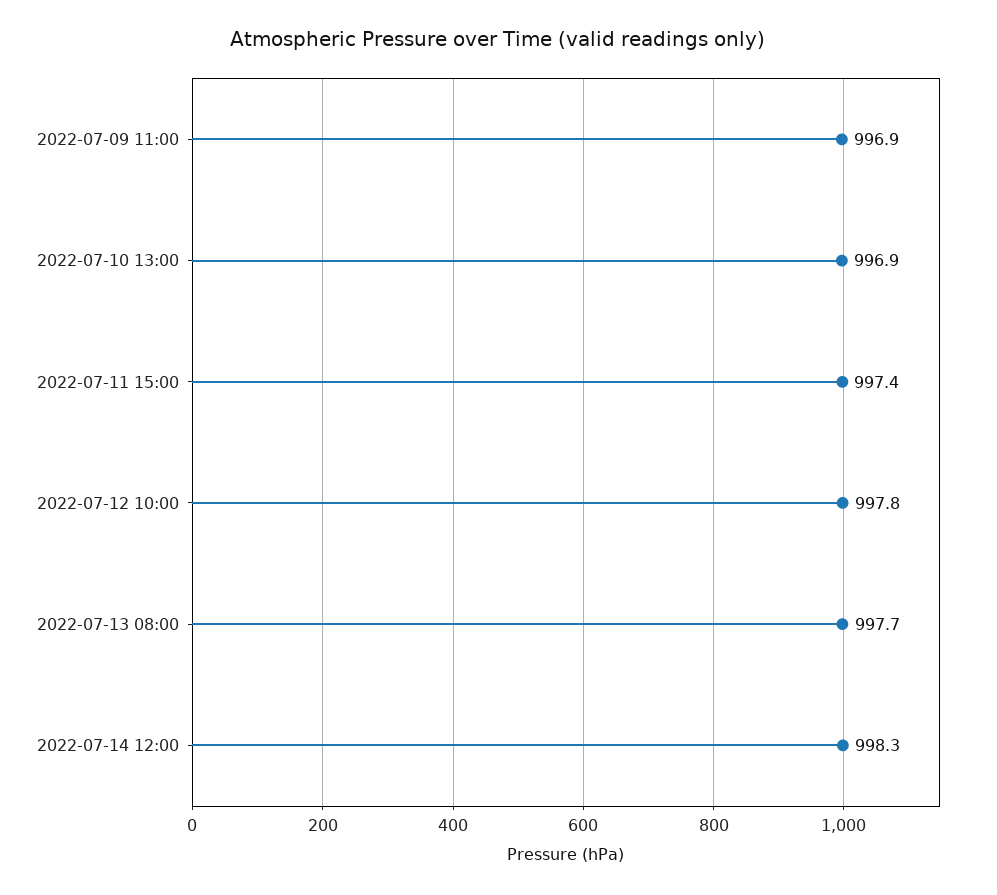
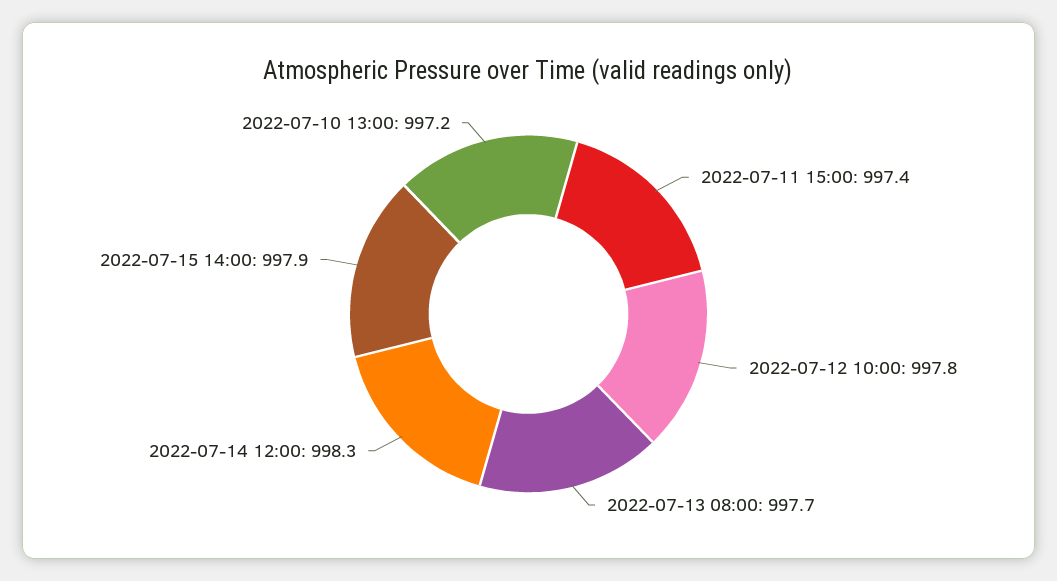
2022-07-09 11:00: 996.9 -> none
2022-07-10 13:00: 996.9 -> 997.2
2022-07-15 14:00: none -> 997.9

